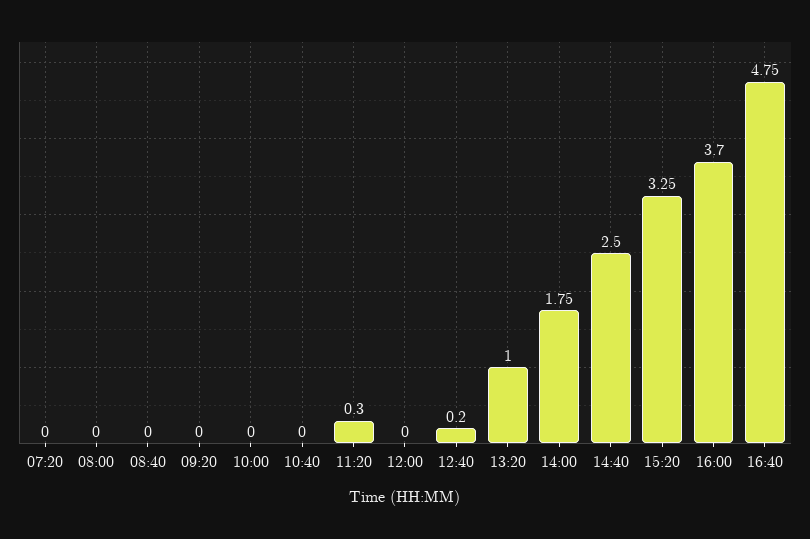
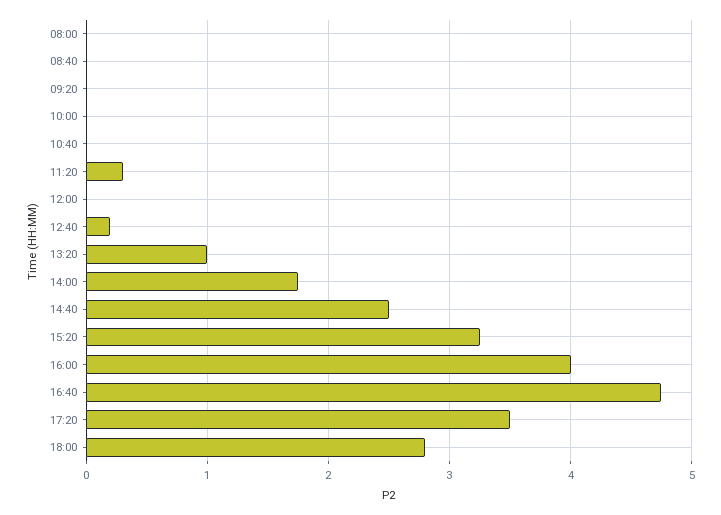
07:20: 0 -> none
16:00: 3.7 -> 4
17:20: none -> 3.5
18:00: none -> 2.8

